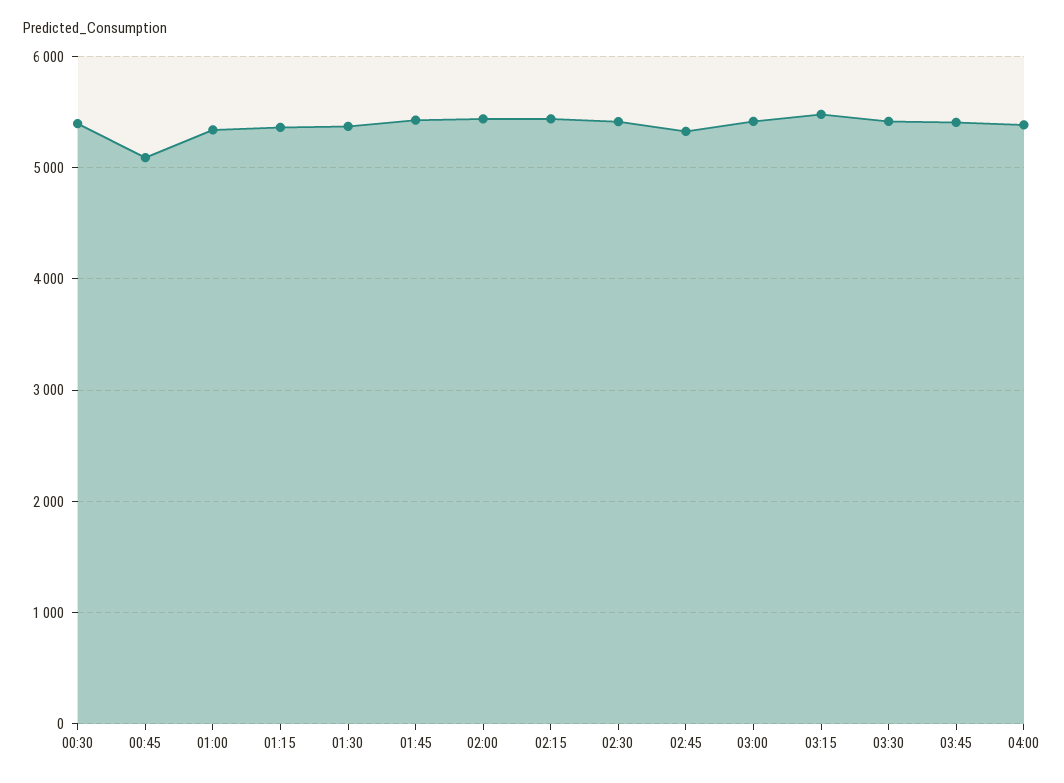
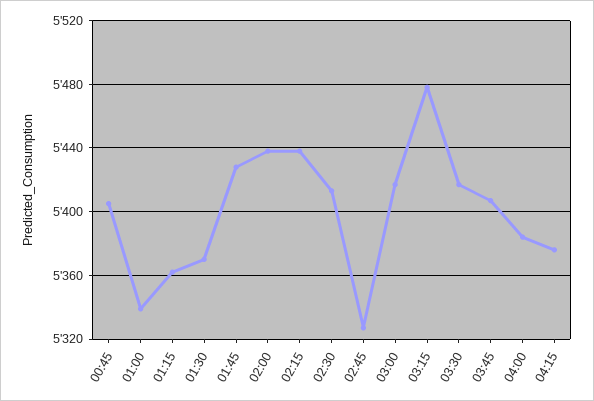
00:30: 5400 -> none
00:45: 5100 -> 5405
04:15: none -> 5375

